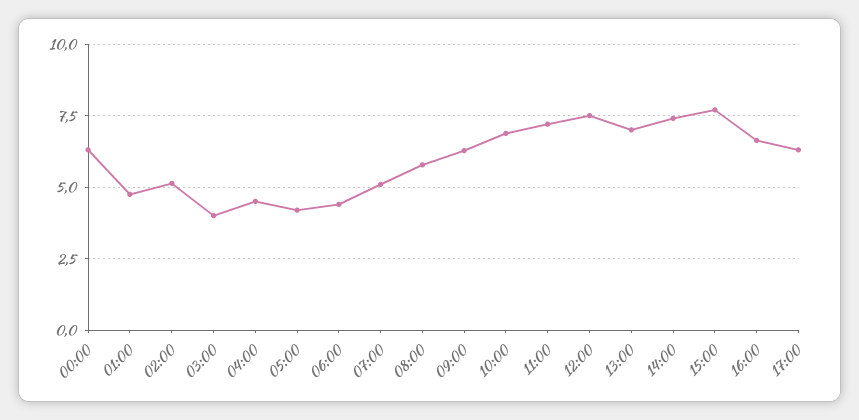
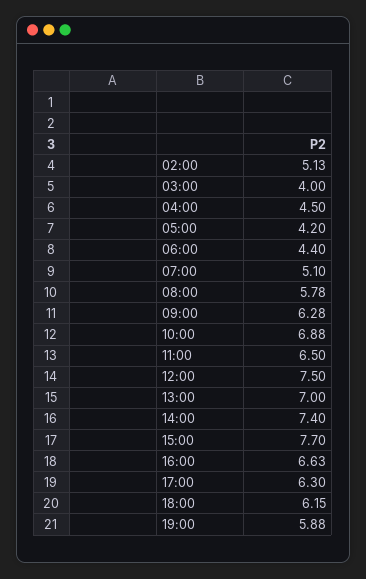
00:00: 6.25 -> none
01:00: 4.75 -> none
11:00: 7.25 -> 6.5
18:00: none -> 6.15
19:00: none -> 5.88

